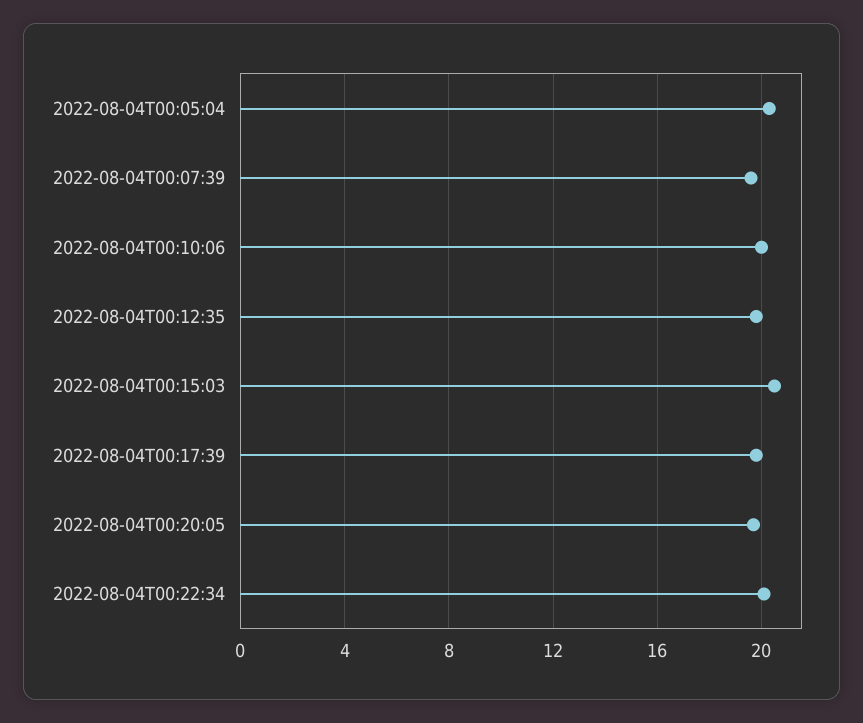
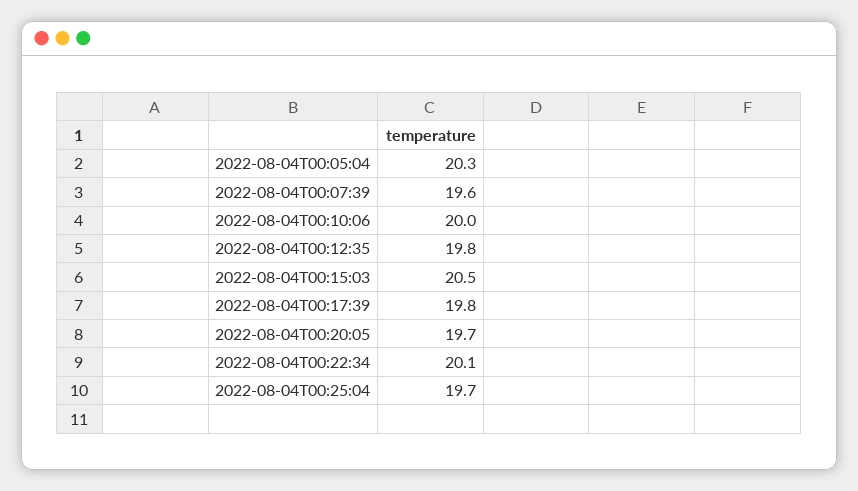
2022-08-04T00:25:04: none -> 19.7

